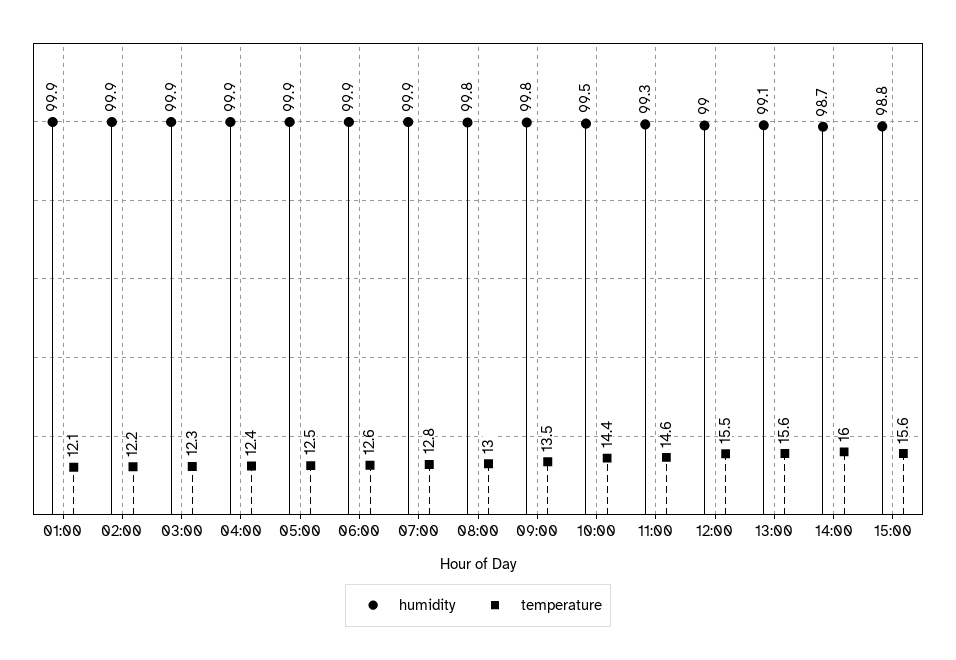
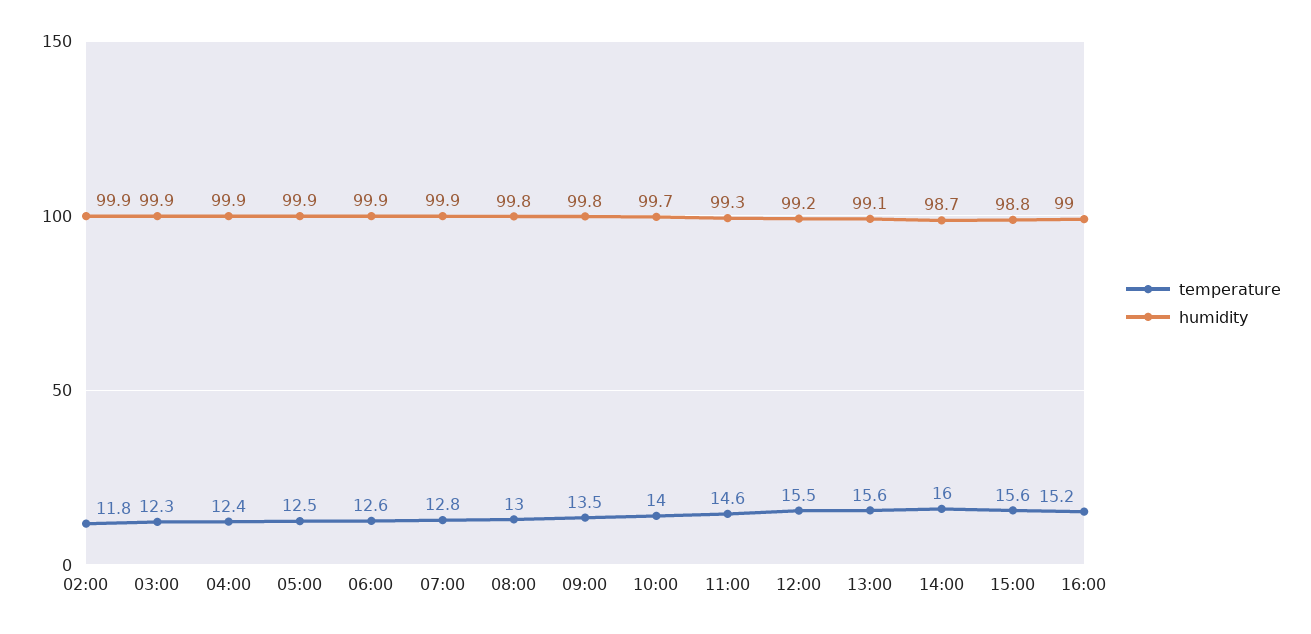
humidity, 01:00: 99.9 -> none
temperature, 01:00: 12.1 -> none
temperature, 02:00: 12.2 -> 11.8
humidity, 10:00: 99.5 -> 99.7
temperature, 10:00: 14.4 -> 14
humidity, 12:00: 99 -> 99.2
temperature, 16:00: none -> 15.2
humidity, 16:00: none -> 99

